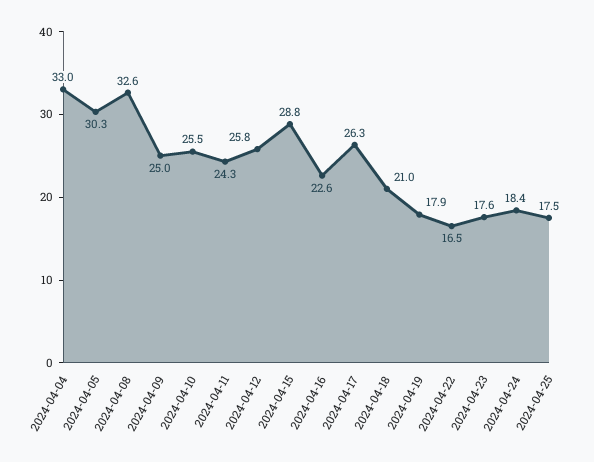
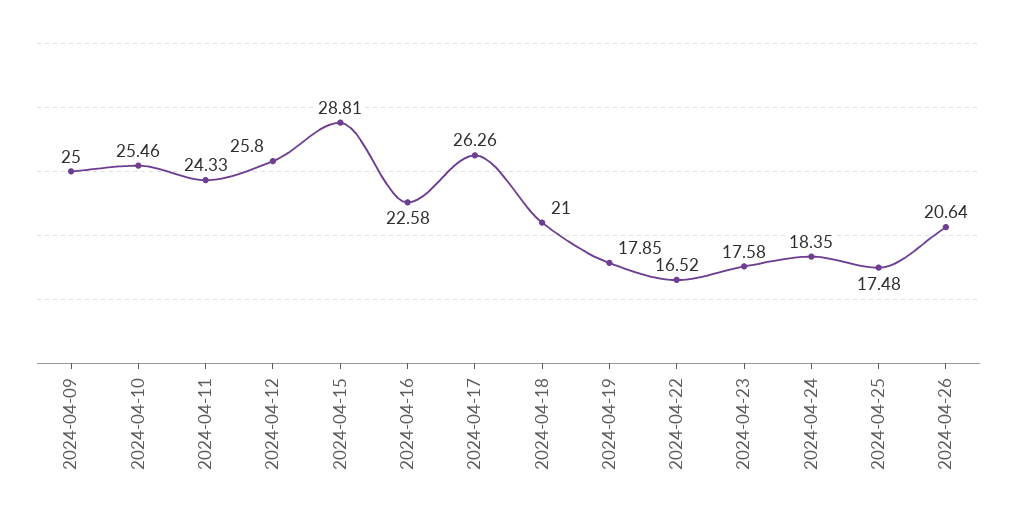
2024-04-04: 33 -> none
2024-04-05: 30.3 -> none
2024-04-08: 32.6 -> none
2024-04-26: none -> 20.64

